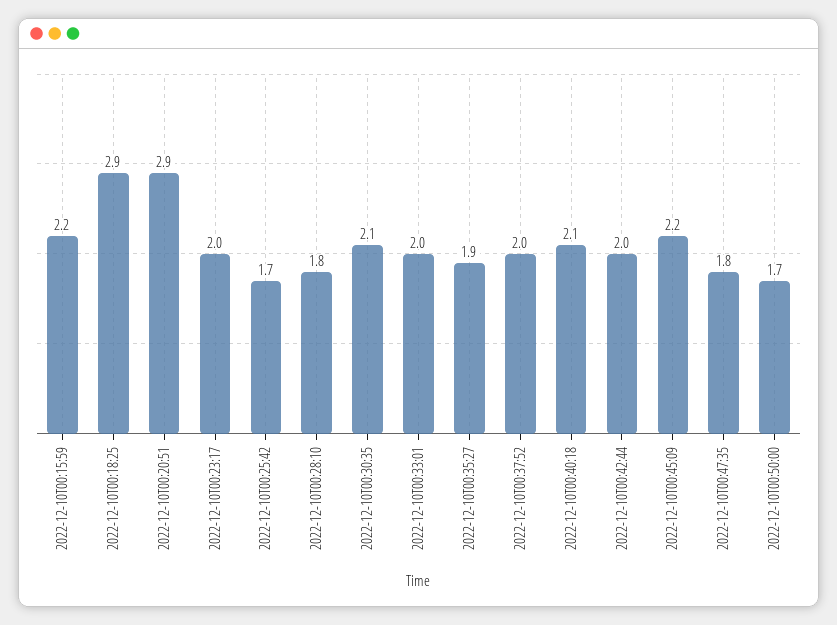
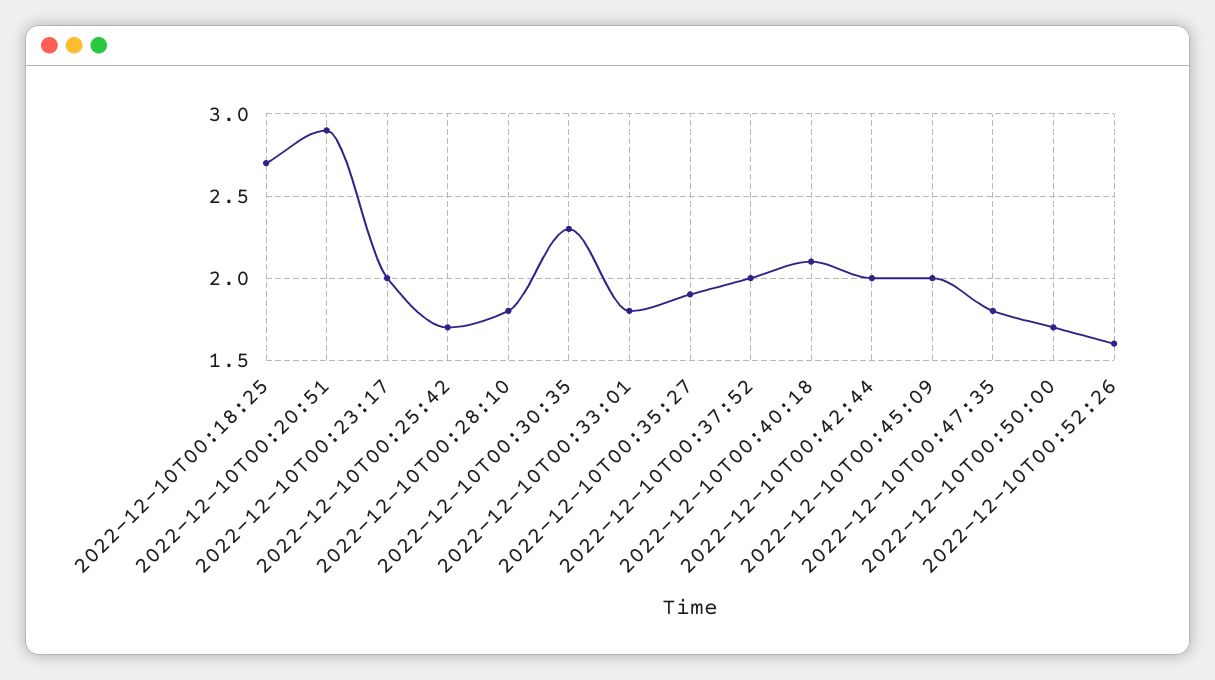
2022-12-10T00:15:59: 2.2 -> none
2022-12-10T00:18:25: 2.9 -> 2.7
2022-12-10T00:30:35: 2.1 -> 2.3
2022-12-10T00:33:01: 2 -> 1.8
2022-12-10T00:45:09: 2.2 -> 2
2022-12-10T00:52:26: none -> 1.6

